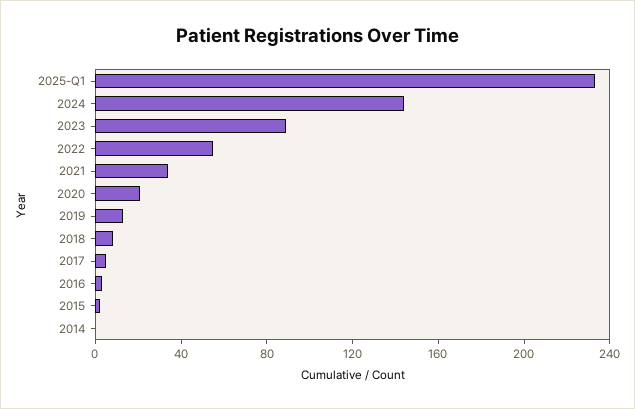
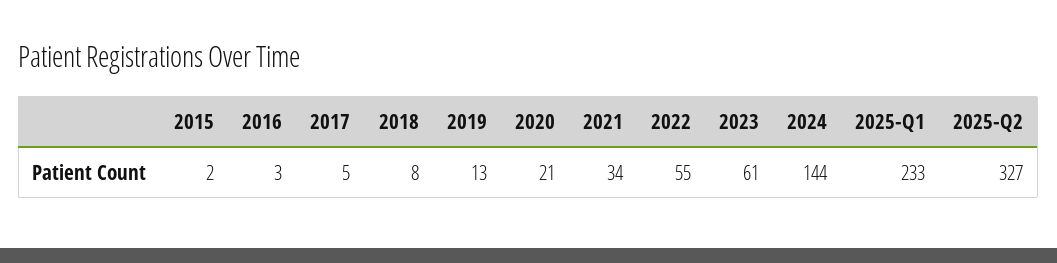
2023: 90 -> 61
2014: 0 -> none
2025-Q2: none -> 327

